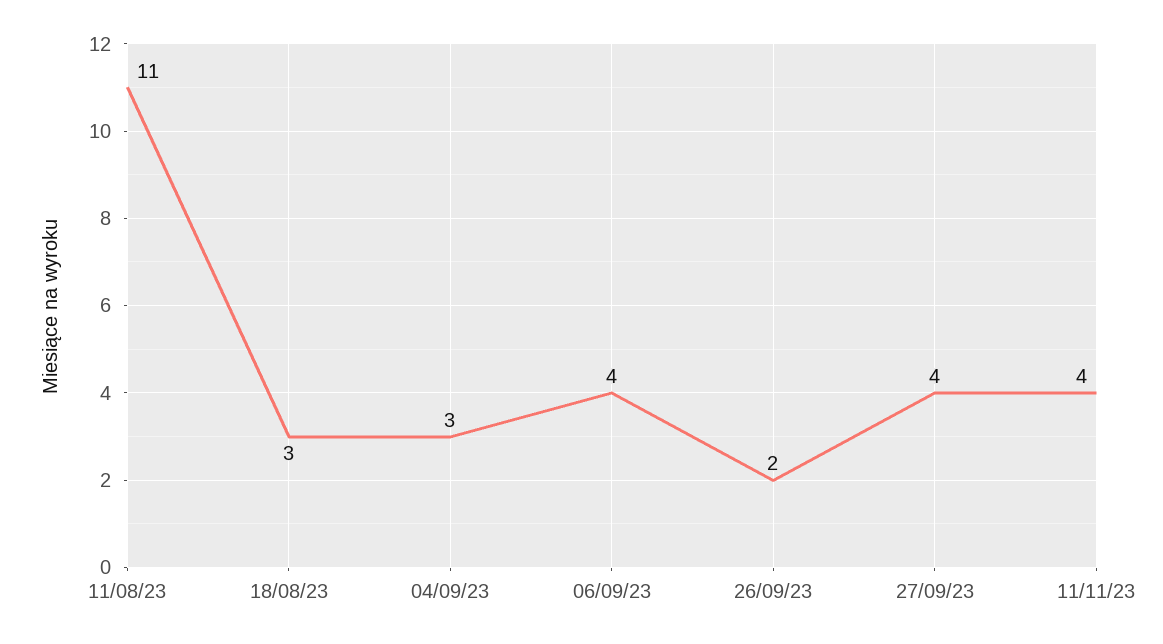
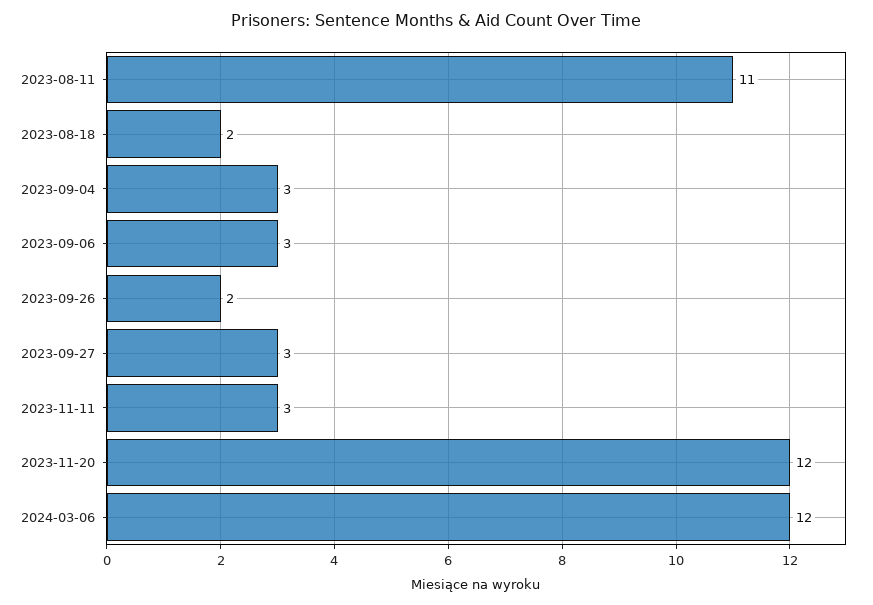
18/08/23: 3 -> 2
06/09/23: 4 -> 3
27/09/23: 4 -> 3
11/11/23: 4 -> 3
2023-11-20: none -> 12
2024-03-06: none -> 12

